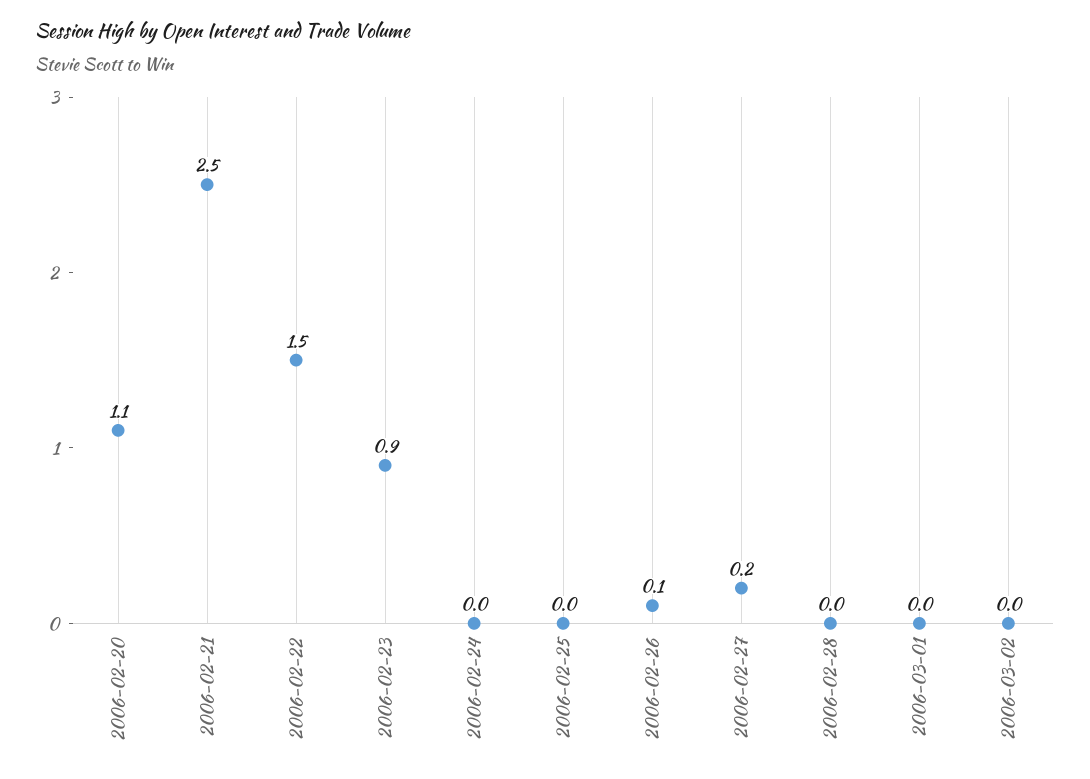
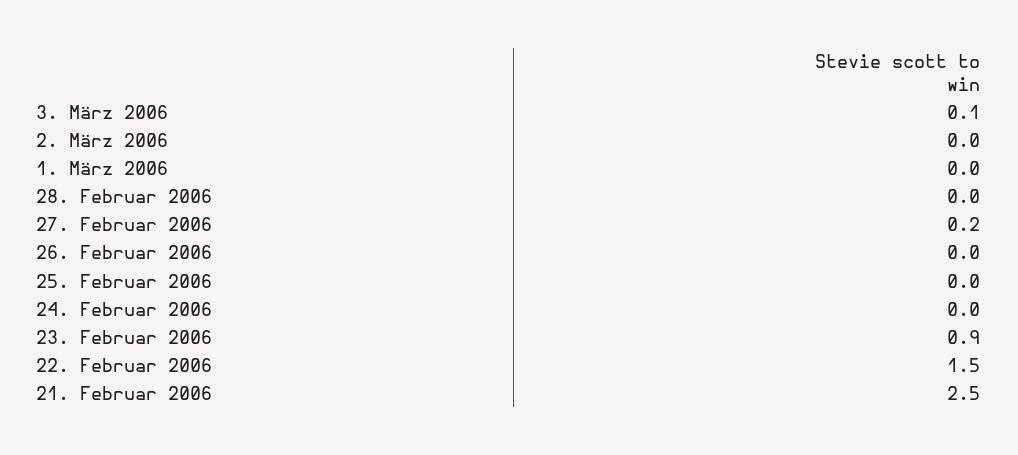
2006-02-20: 1.1 -> none
2006-02-26: 0.1 -> 0
3. März 2006: none -> 0.1

